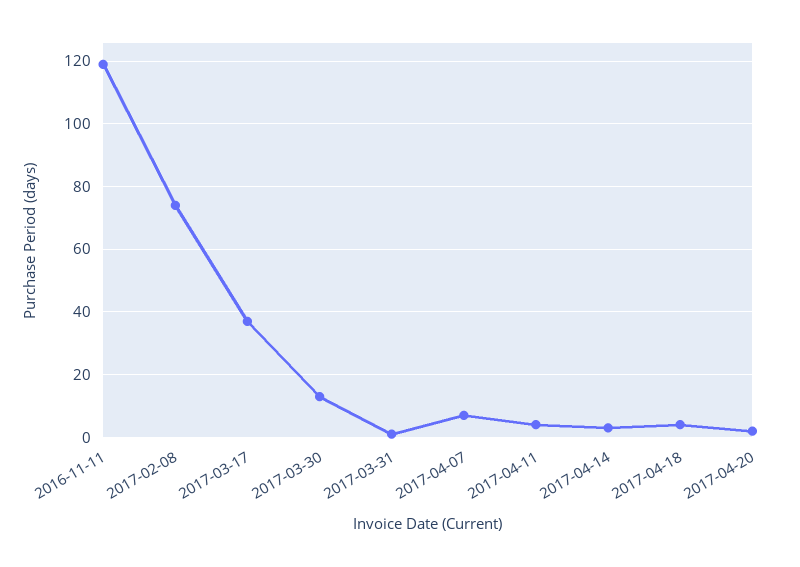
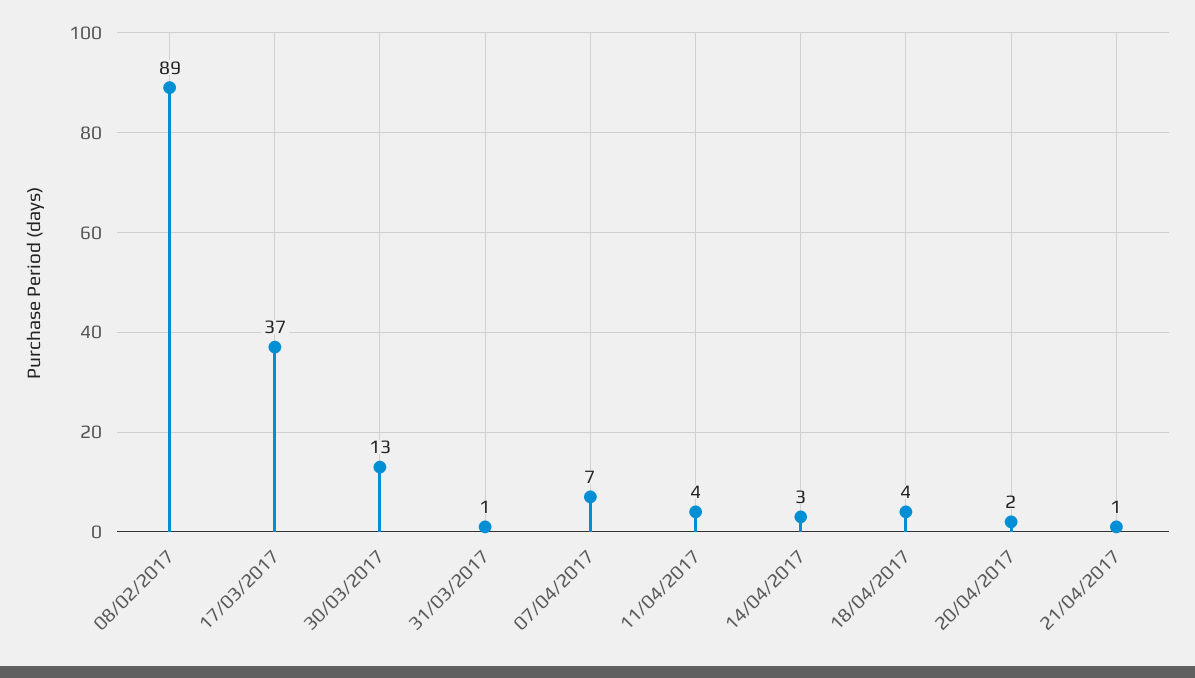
2016-11-11: 120 -> none
2017-02-08: 75 -> 89
21/04/2017: none -> 1

